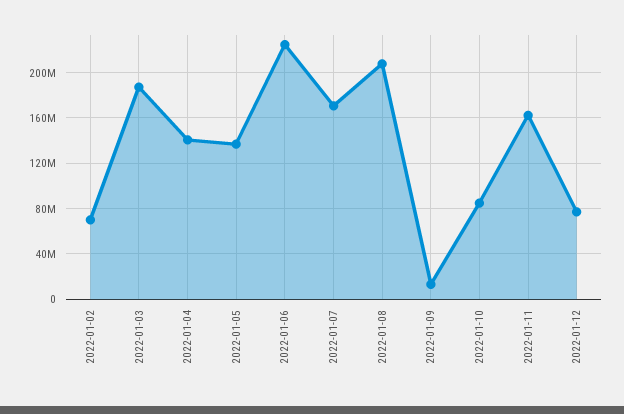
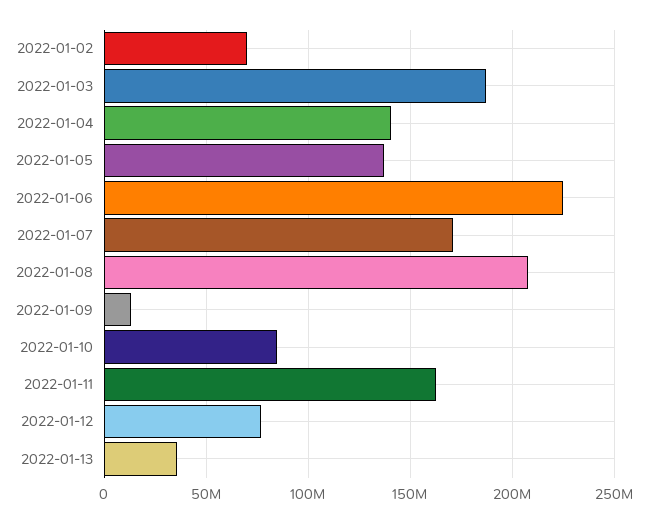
2022-01-13: none -> 35000000

